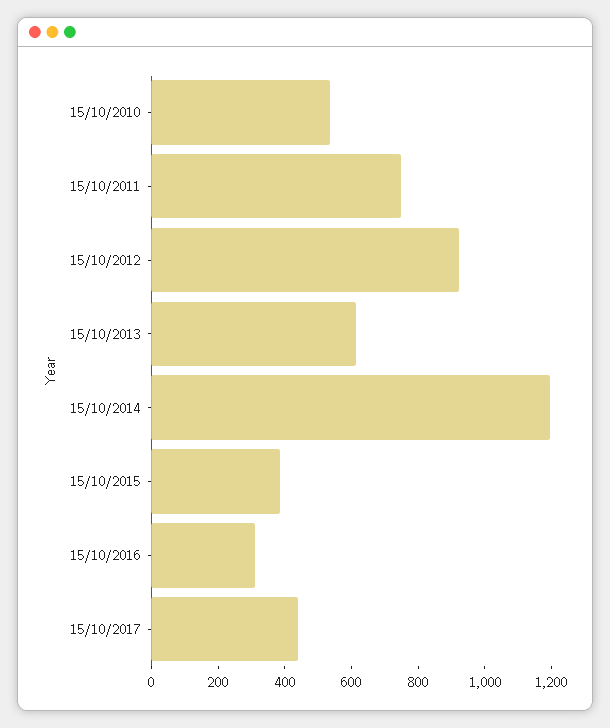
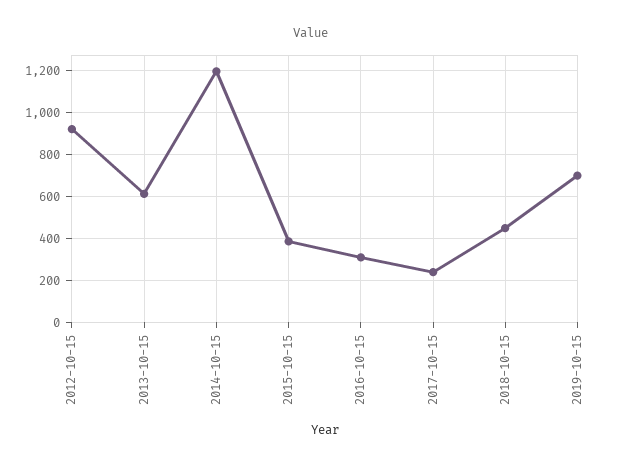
15/10/2010: 550 -> none
15/10/2011: 750 -> none
15/10/2017: 450 -> 250
2018-10-15: none -> 450
2019-10-15: none -> 700

